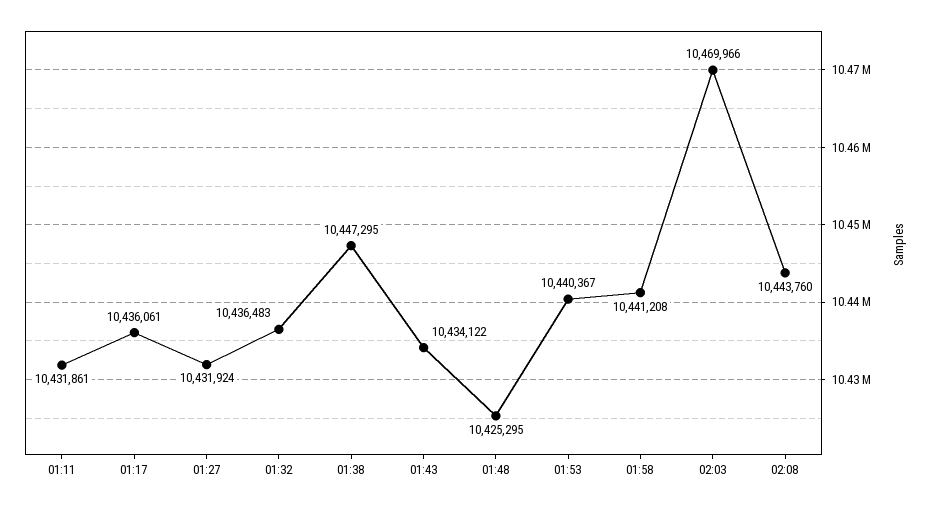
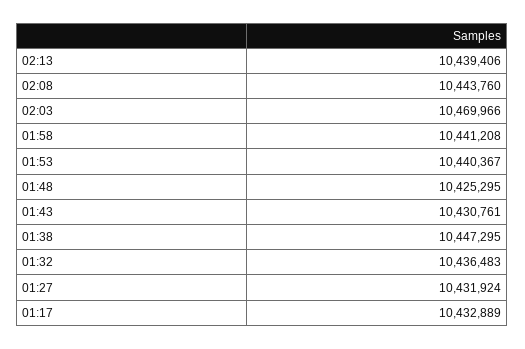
01:11: 10431861 -> none
01:17: 10436061 -> 10432889
01:43: 10434122 -> 10430761
02:13: none -> 10439406

